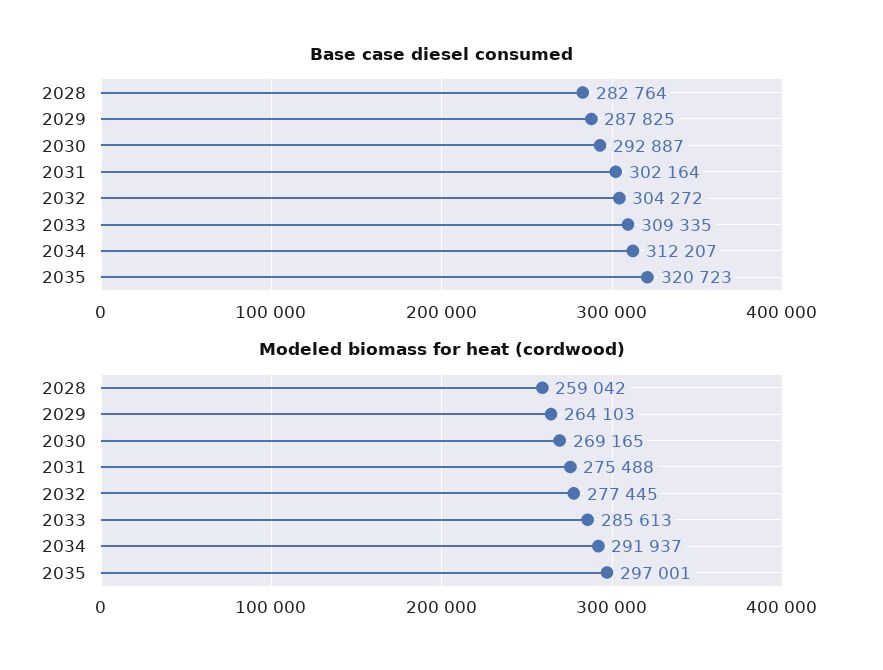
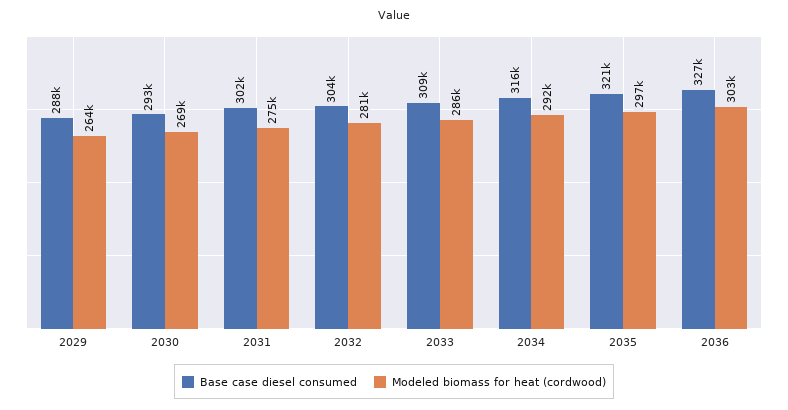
Base case diesel consumed, 2028: 282764 -> none
Base case diesel consumed, 2034: 312207 -> 316000
Modeled biomass for heat (cordwood), 2028: 259042 -> none
Modeled biomass for heat (cordwood), 2032: 277445 -> 281000
Base case diesel consumed, 2036: none -> 327000
Modeled biomass for heat (cordwood), 2036: none -> 303000

